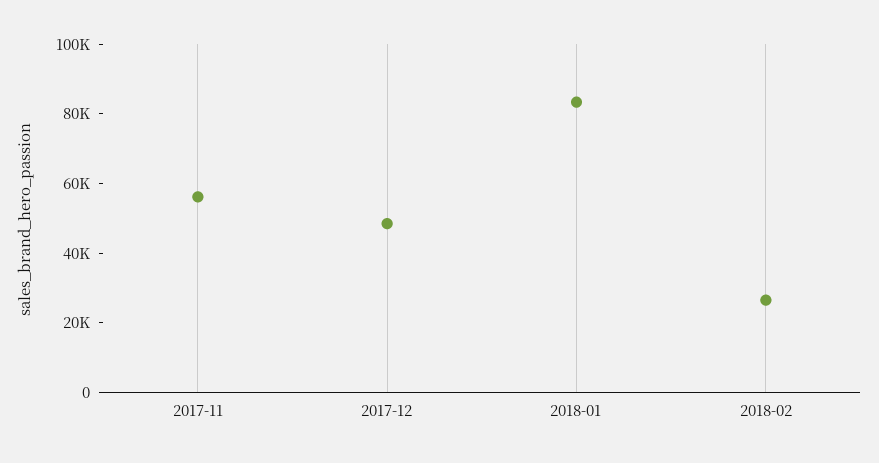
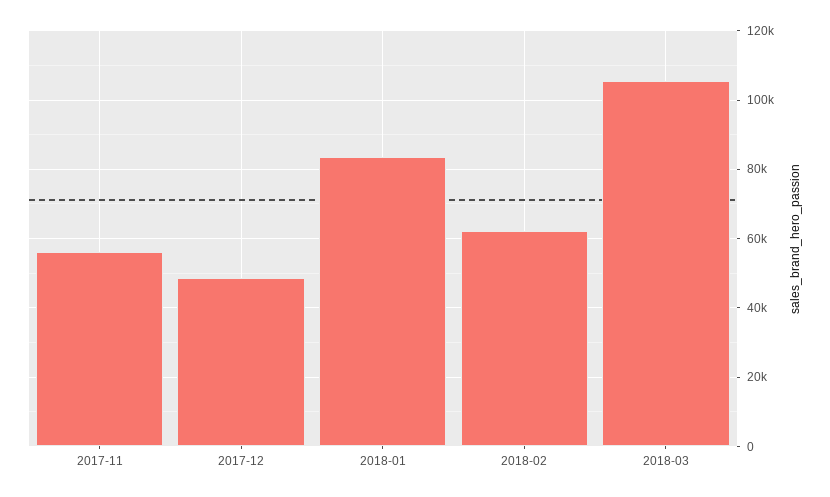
2018-02: 25000 -> 62000
2018-03: none -> 106000

